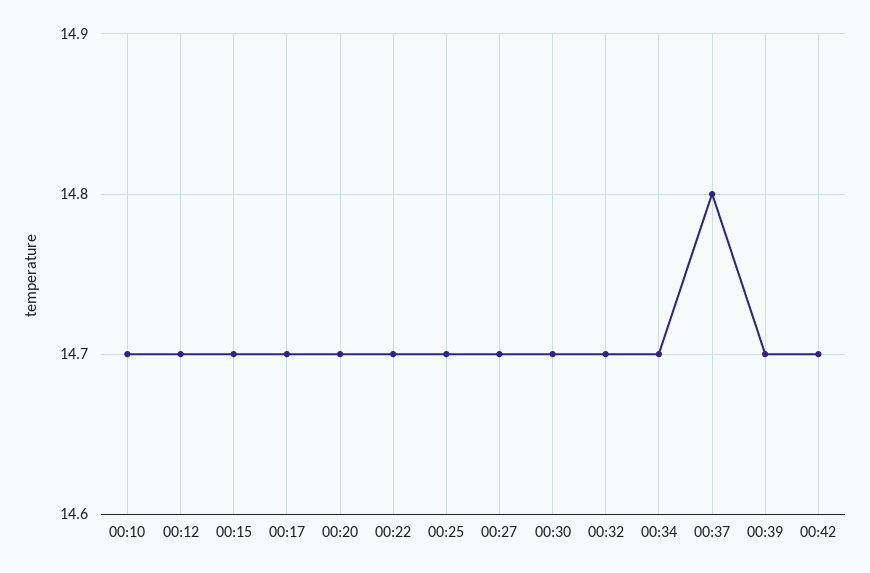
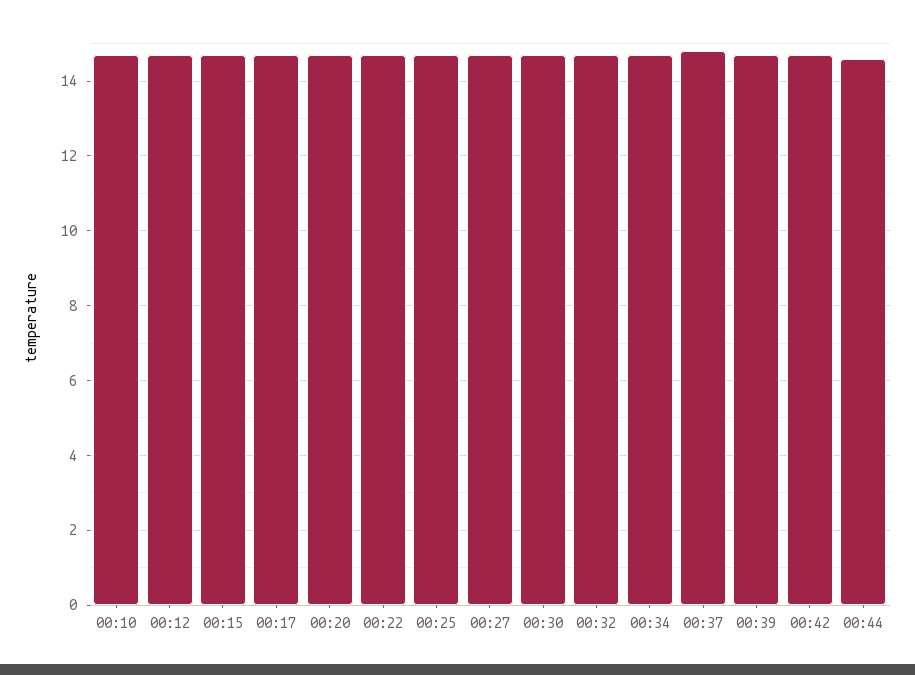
00:44: none -> 14.5

